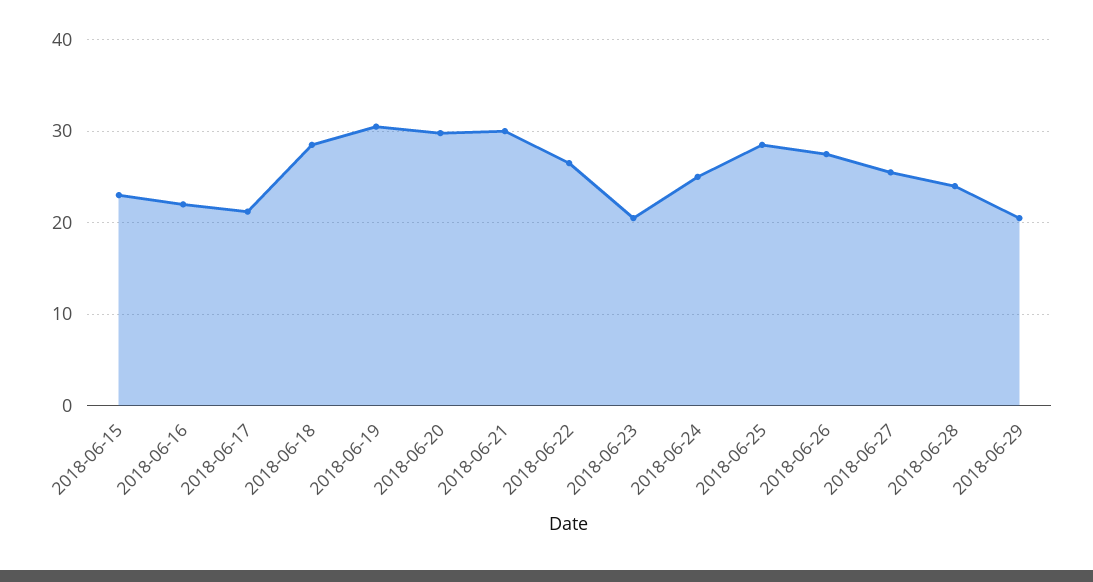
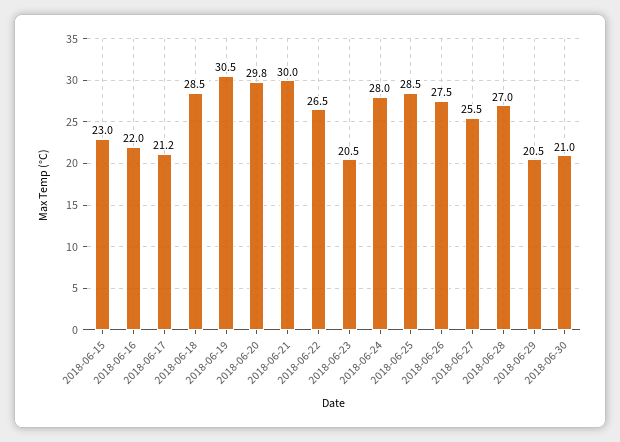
2018-06-24: 25 -> 28
2018-06-28: 24 -> 27
2018-06-30: none -> 21

